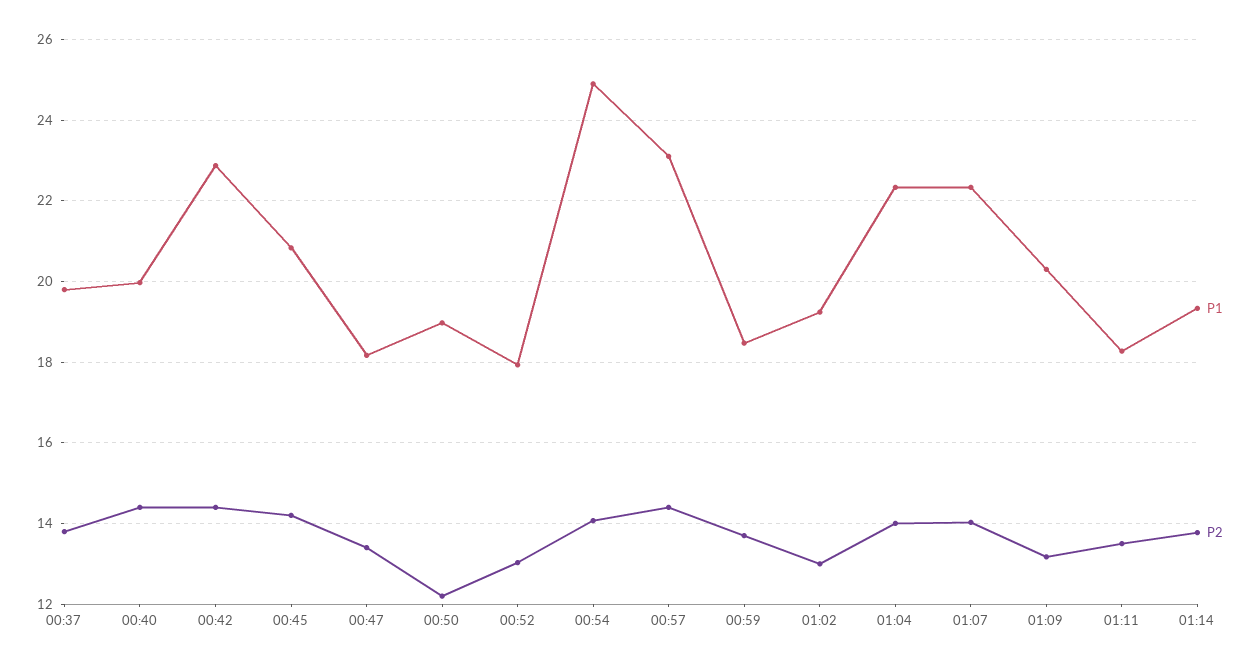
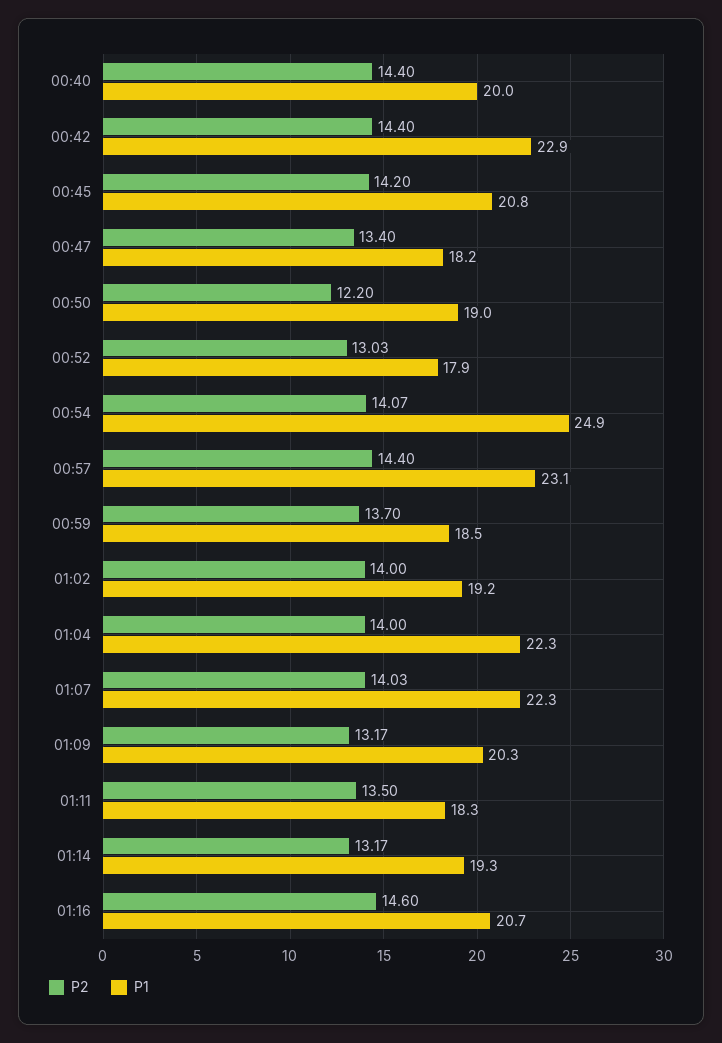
P1, 00:37: 19.8 -> none
P2, 00:37: 13.8 -> none
P2, 01:02: 13 -> 14
P2, 01:14: 13.8 -> 13.17
P2, 01:16: none -> 14.6
P1, 01:16: none -> 20.7

